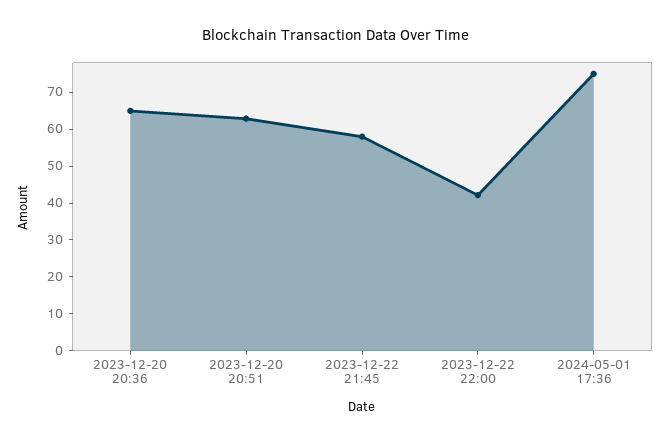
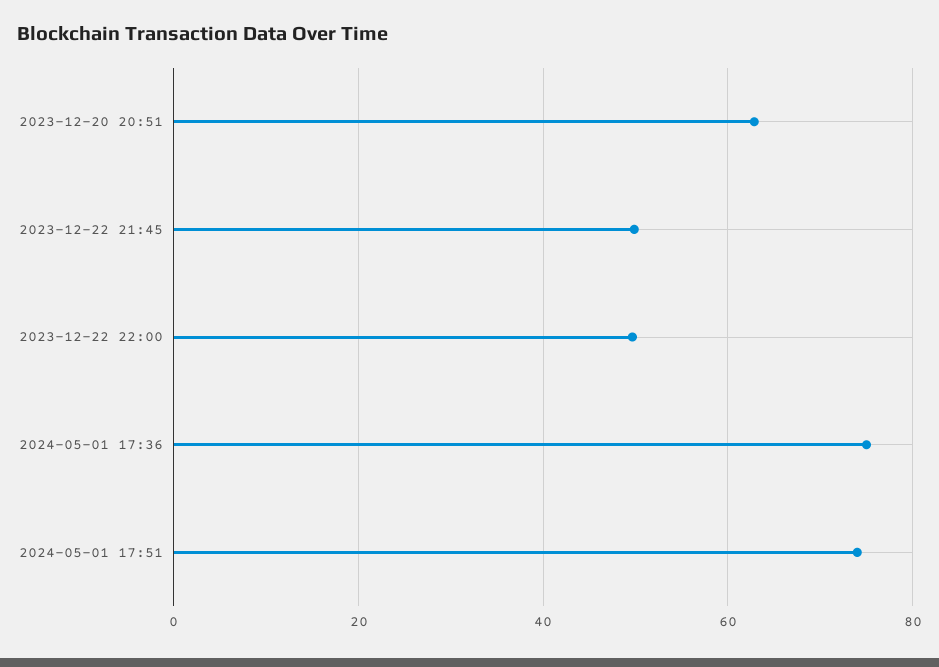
2023-12-20 20:36: 65 -> none
2023-12-22 21:45: 57.5 -> 50
2023-12-22 22:00: 42.5 -> 50
2024-05-01 17:51: none -> 74

